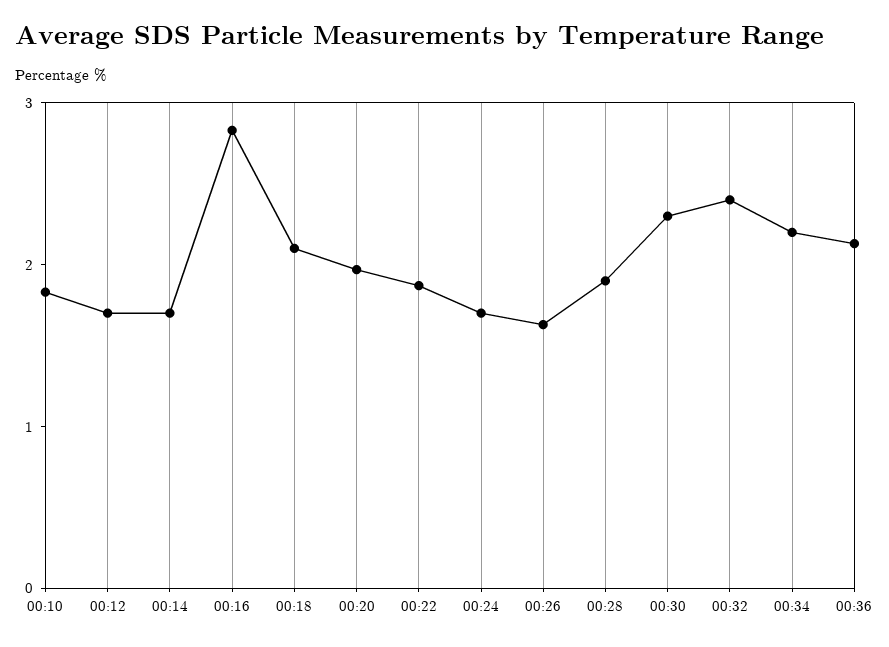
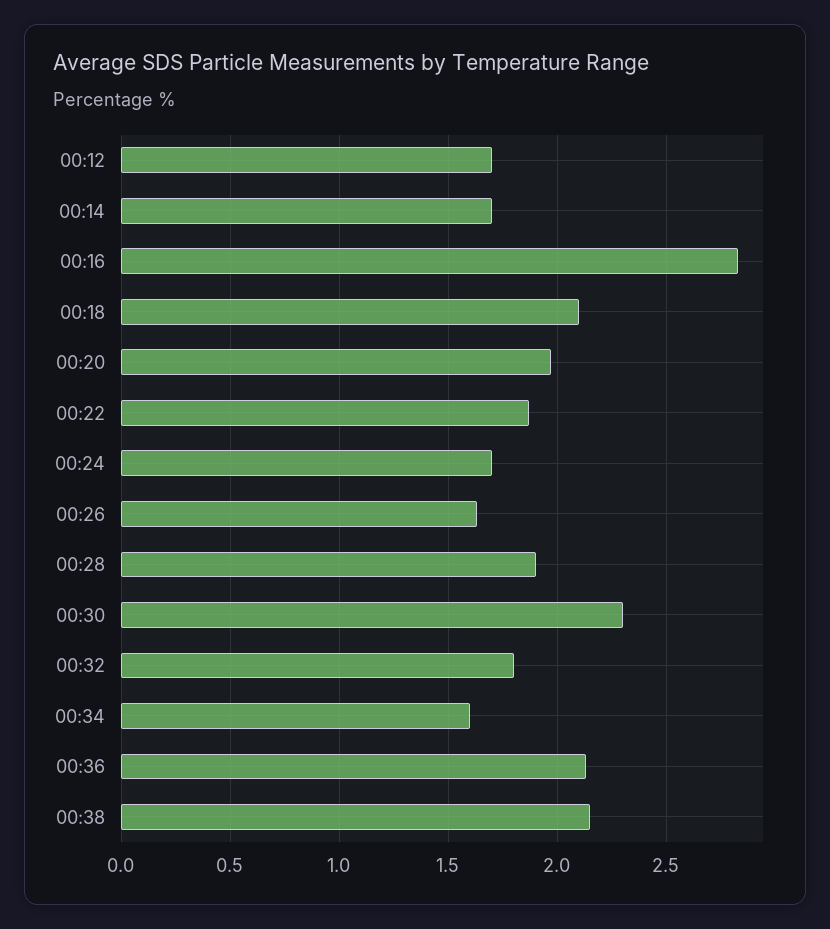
00:10: 1.8 -> none
00:32: 2.4 -> 1.8
00:34: 2.2 -> 1.6
00:38: none -> 2.15

